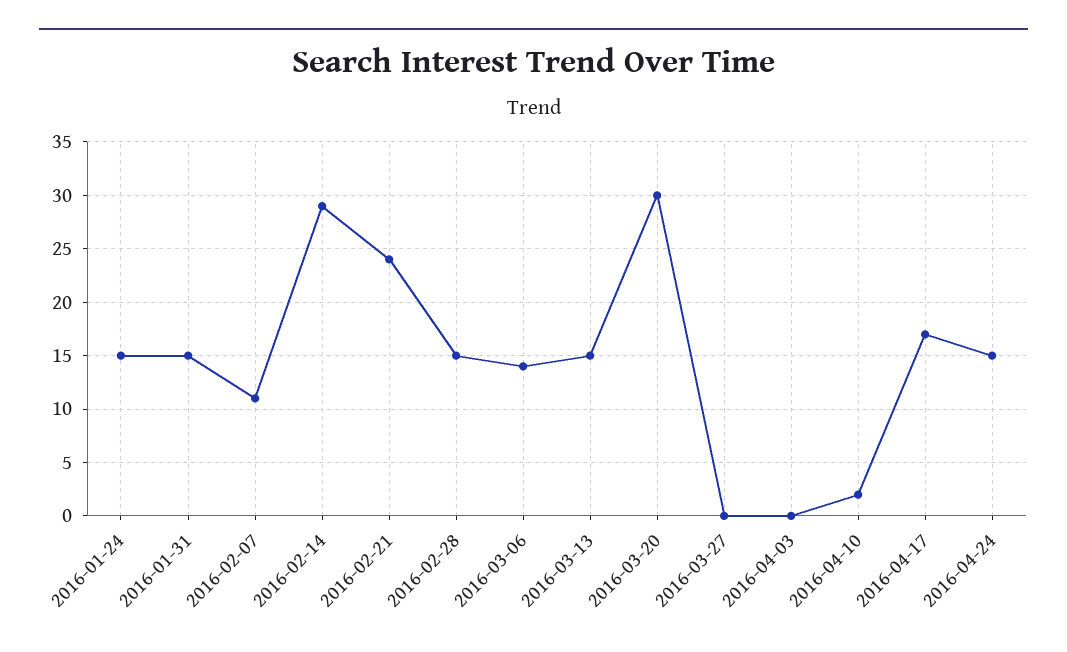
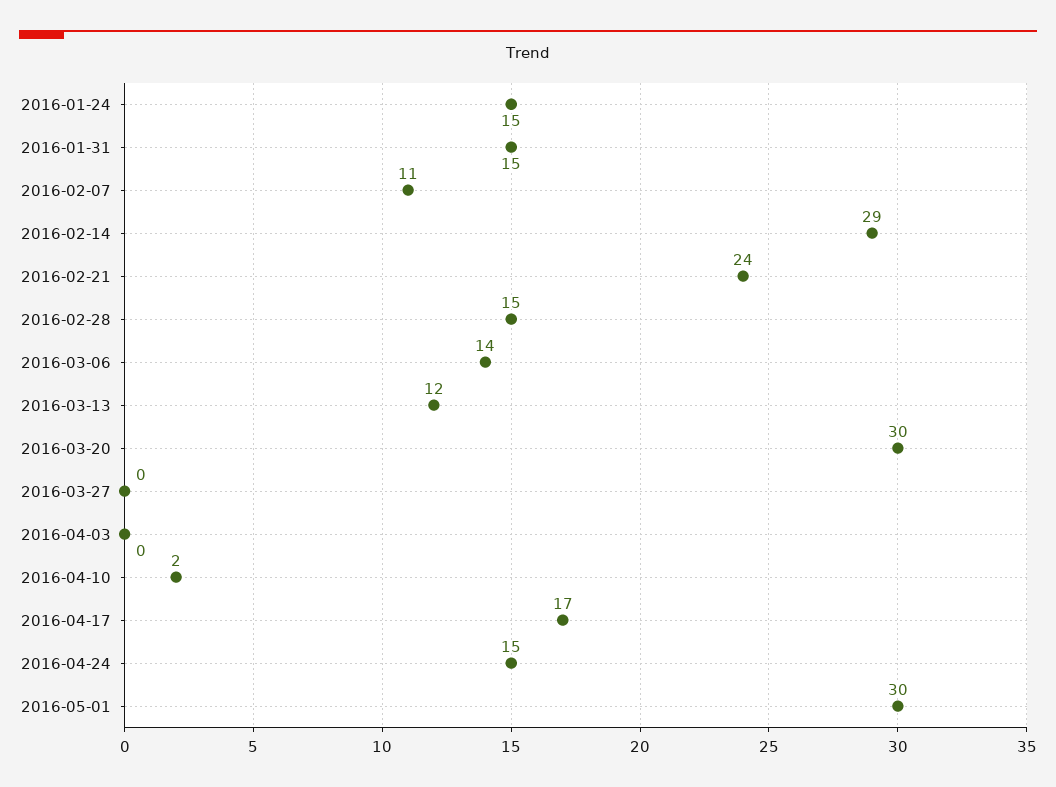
2016-03-13: 15 -> 12
2016-05-01: none -> 30

